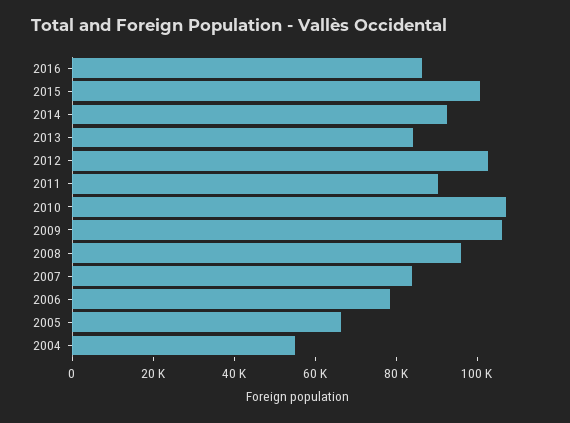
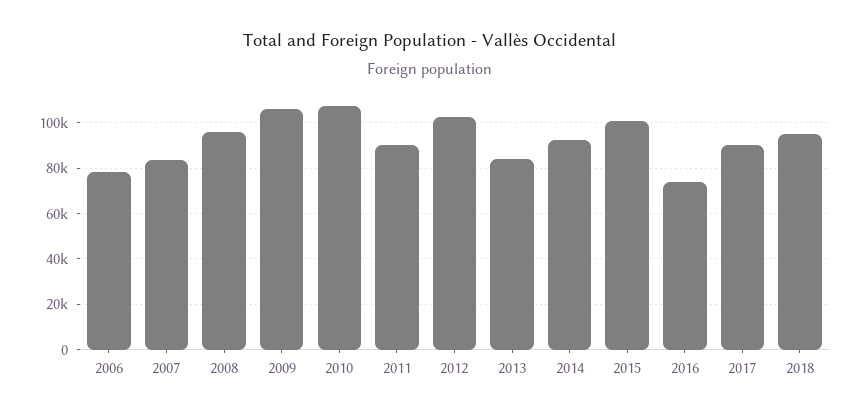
2016: 85000 -> 75000
2005: 65000 -> none
2004: 55000 -> none
2017: none -> 90000
2018: none -> 95000

